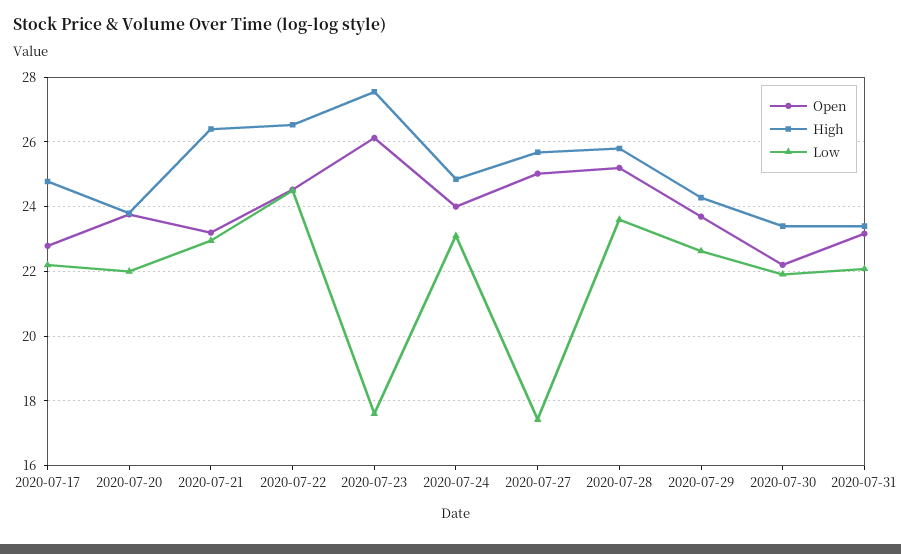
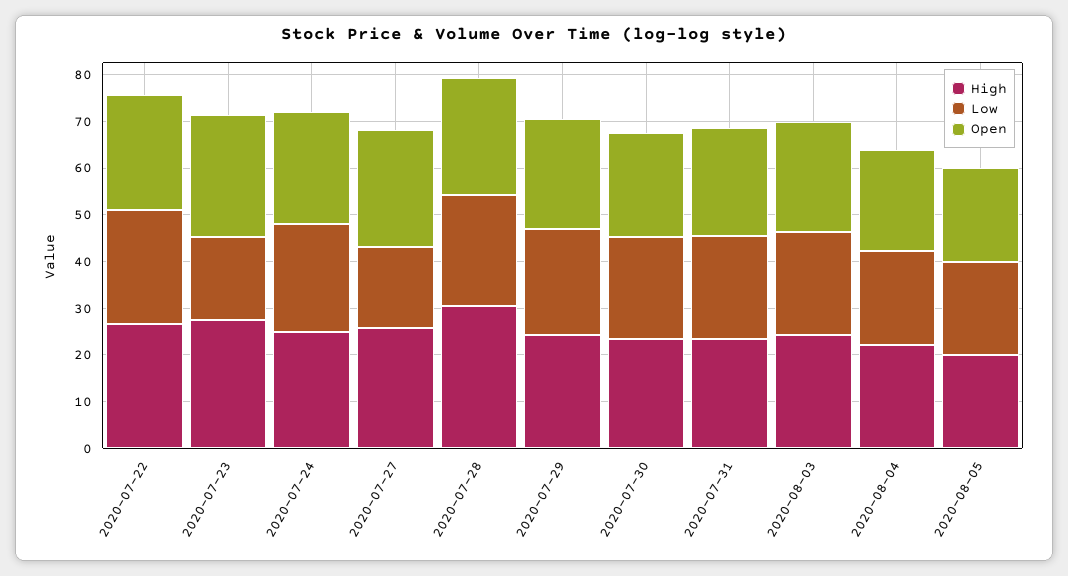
Open, 2020-07-17: 22.8 -> none
High, 2020-07-17: 24.8 -> none
Low, 2020-07-17: 22.2 -> none
Open, 2020-07-20: 23.8 -> none
High, 2020-07-20: 23.8 -> none
Low, 2020-07-20: 22 -> none
Open, 2020-07-21: 23.2 -> none
High, 2020-07-21: 26.4 -> none
Low, 2020-07-21: 23 -> none
High, 2020-07-28: 25.8 -> 30
High, 2020-08-03: none -> 24
Low, 2020-08-03: none -> 22
Open, 2020-08-03: none -> 24
High, 2020-08-04: none -> 22
Low, 2020-08-04: none -> 20
Open, 2020-08-04: none -> 22
High, 2020-08-05: none -> 20
Low, 2020-08-05: none -> 20
Open, 2020-08-05: none -> 20

